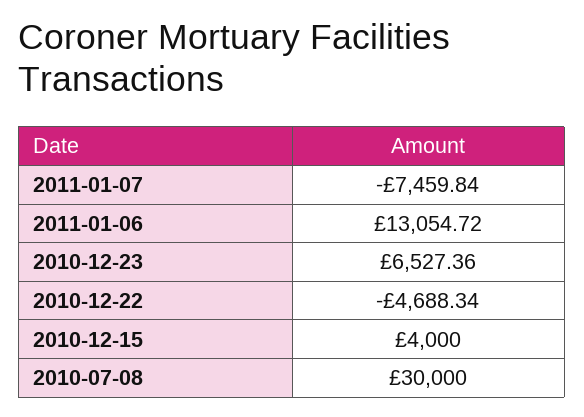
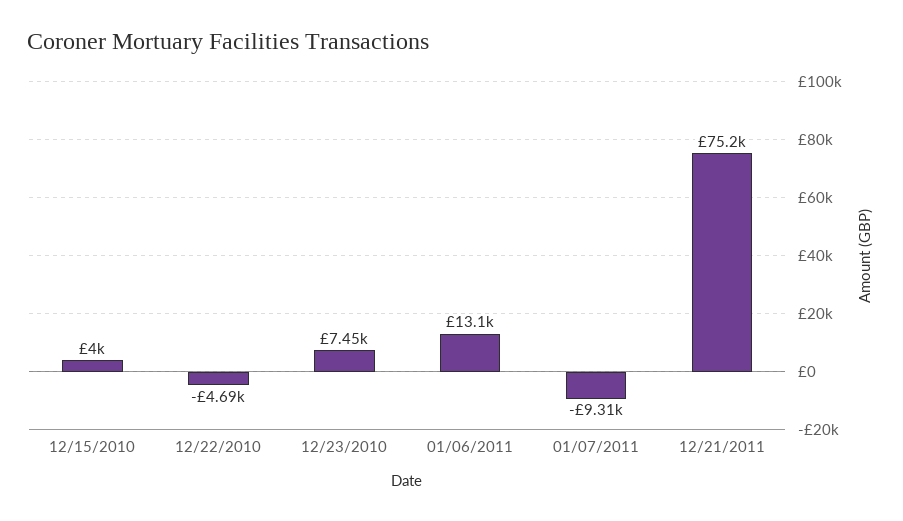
2011-01-07: -7459.84 -> -9310
2010-12-23: 6527.36 -> 7450
2010-07-08: 30000 -> none
12/21/2011: none -> 75200

